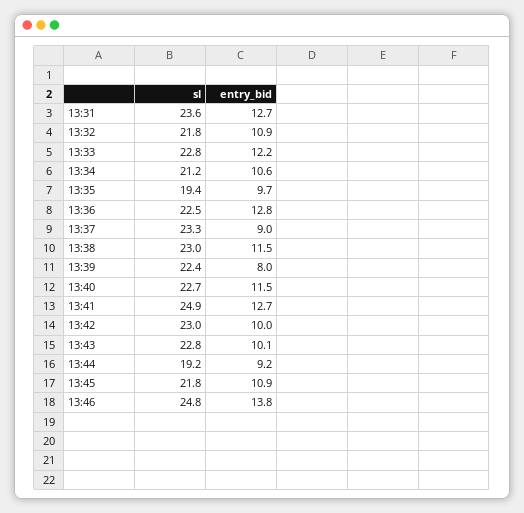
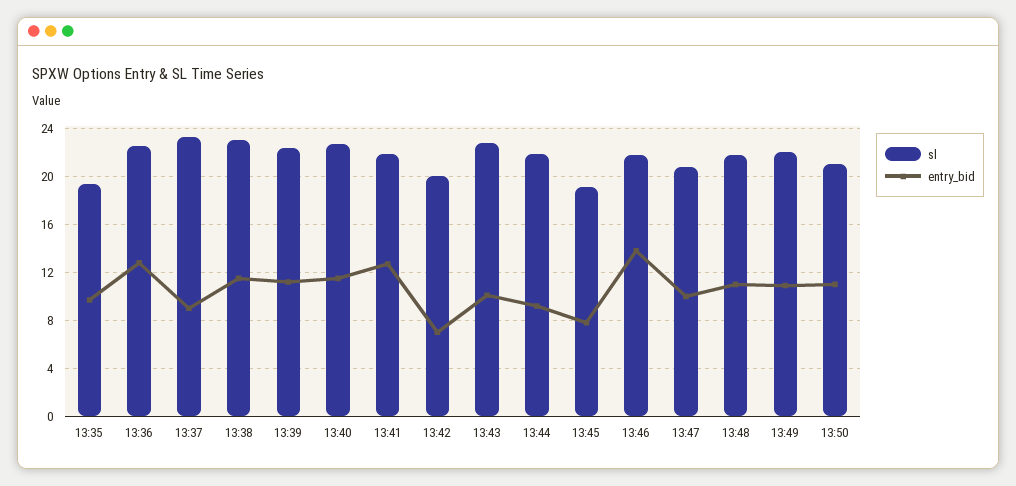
sl, 13:31: 23.6 -> none
entry_bid, 13:31: 12.7 -> none
sl, 13:32: 21.8 -> none
entry_bid, 13:32: 10.9 -> none
sl, 13:33: 22.8 -> none
entry_bid, 13:33: 12.2 -> none
sl, 13:34: 21.2 -> none
entry_bid, 13:34: 10.6 -> none
entry_bid, 13:39: 8 -> 11
sl, 13:41: 24.9 -> 22
sl, 13:42: 23 -> 20
entry_bid, 13:42: 10 -> 7
sl, 13:44: 19.2 -> 22
sl, 13:45: 21.8 -> 19
entry_bid, 13:45: 10.9 -> 8
sl, 13:46: 24.8 -> 22
sl, 13:47: none -> 21
entry_bid, 13:47: none -> 10
sl, 13:48: none -> 22
entry_bid, 13:48: none -> 11
sl, 13:49: none -> 22
entry_bid, 13:49: none -> 11
sl, 13:50: none -> 21
entry_bid, 13:50: none -> 11

